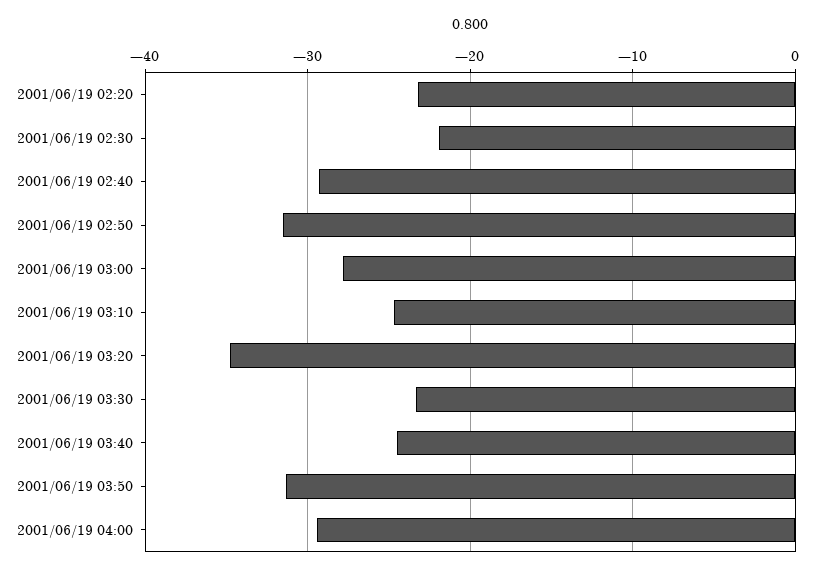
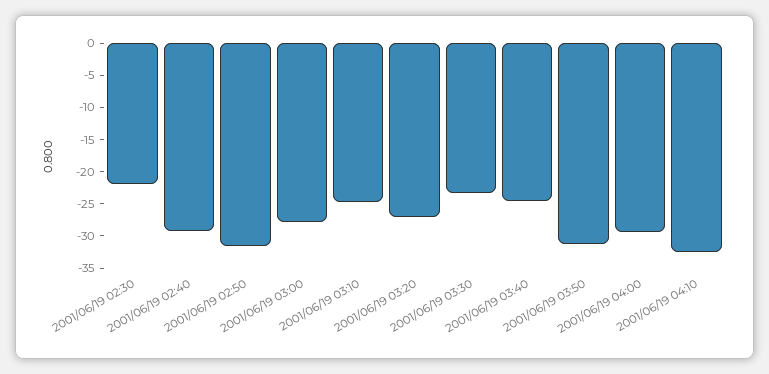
2001/06/19 02:20: -23 -> none
2001/06/19 03:20: -35 -> -27.5
2001/06/19 04:10: none -> -32.5

